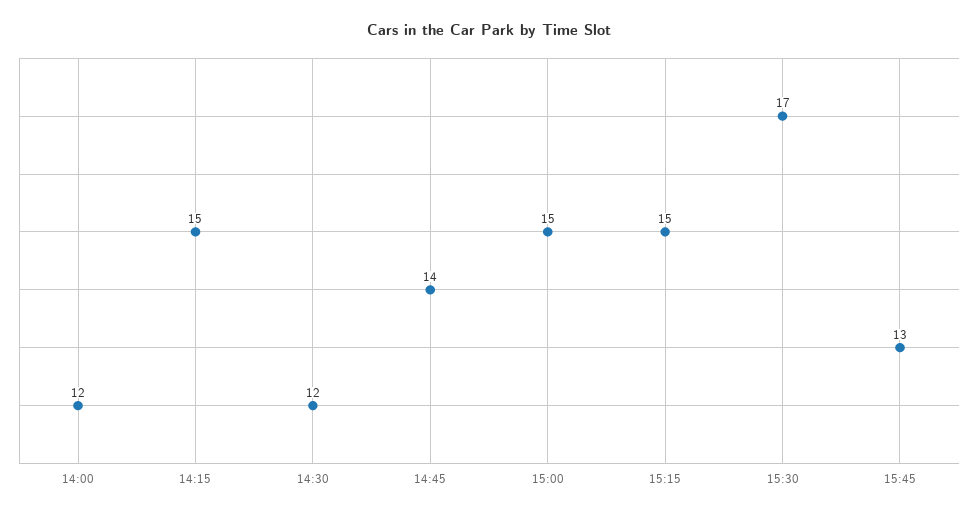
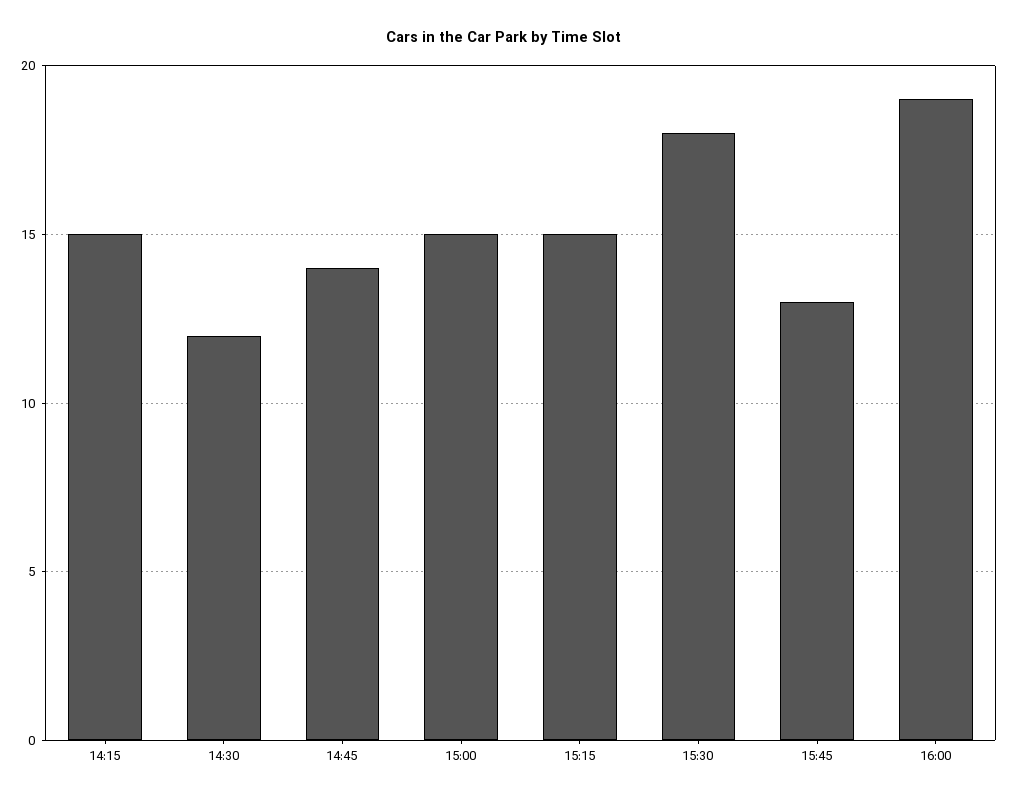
14:00: 12 -> none
15:30: 17 -> 18
16:00: none -> 19

